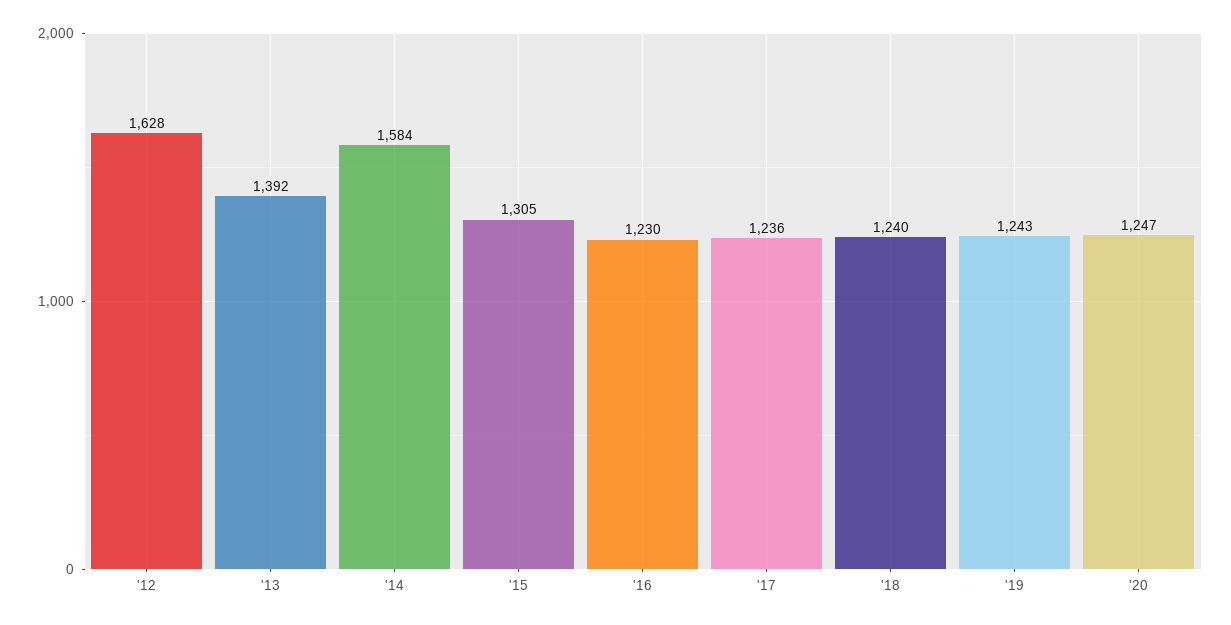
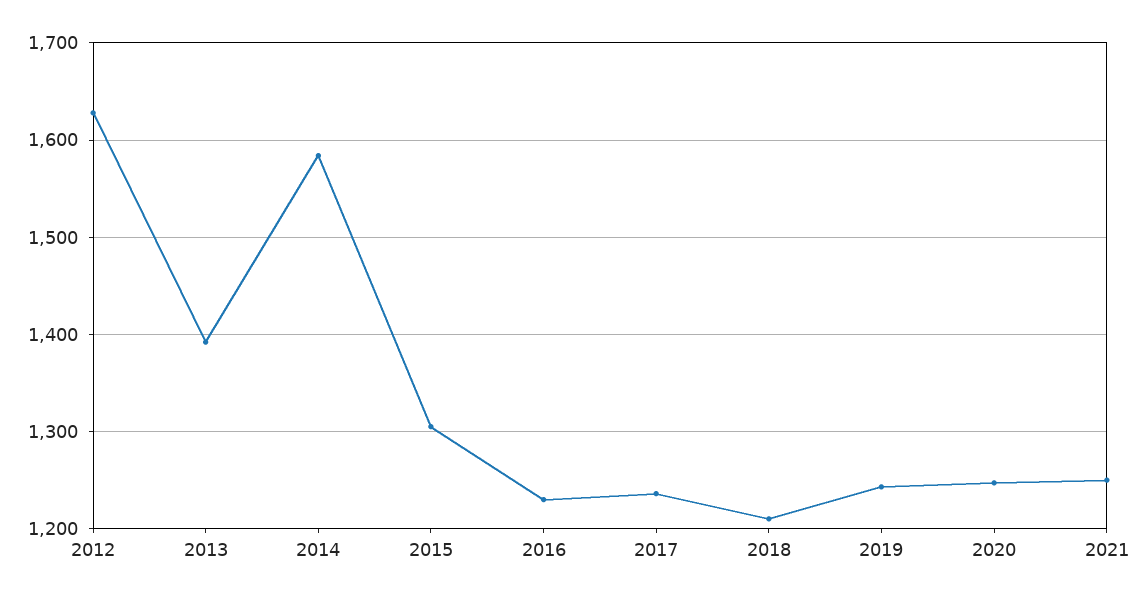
'18: 1240 -> 1210
2021: none -> 1250

